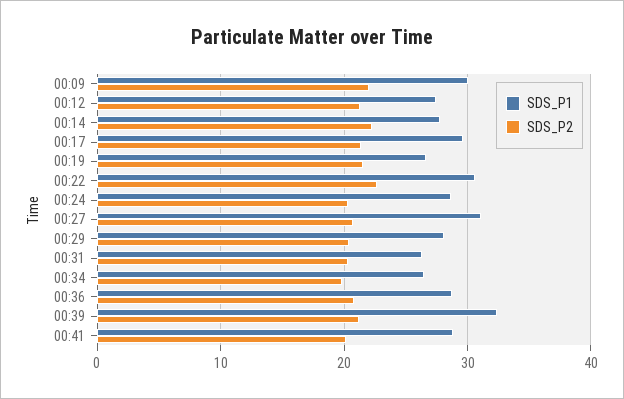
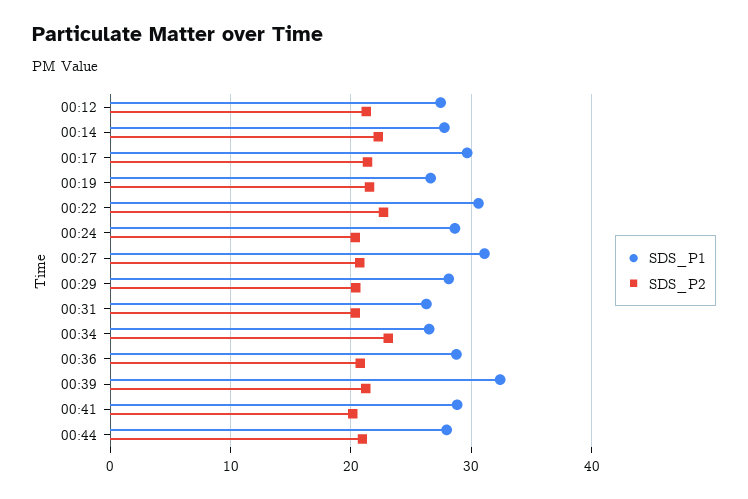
SDS_P1, 00:09: 30 -> none
SDS_P2, 00:09: 22 -> none
SDS_P2, 00:34: 20 -> 23
SDS_P1, 00:44: none -> 28
SDS_P2, 00:44: none -> 21

